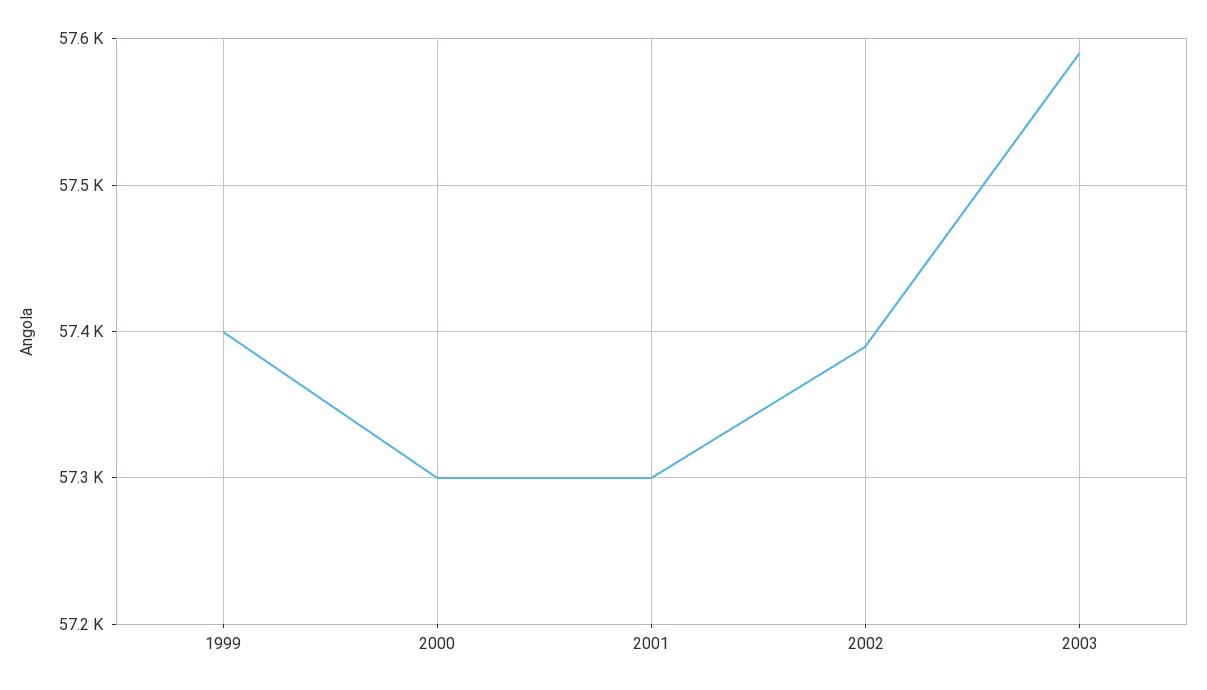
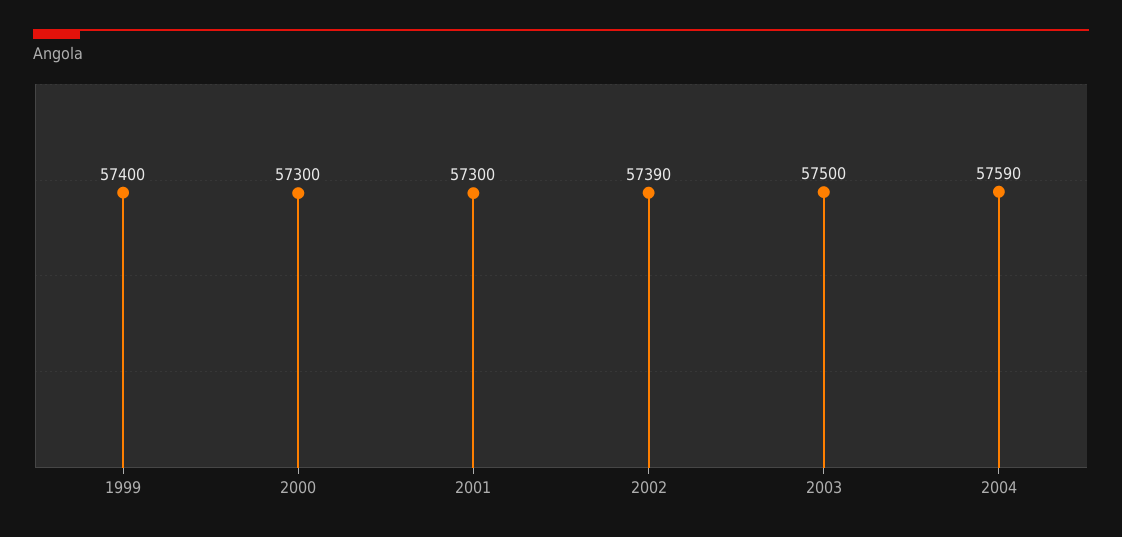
2003: 57590 -> 57500
2004: none -> 57590

